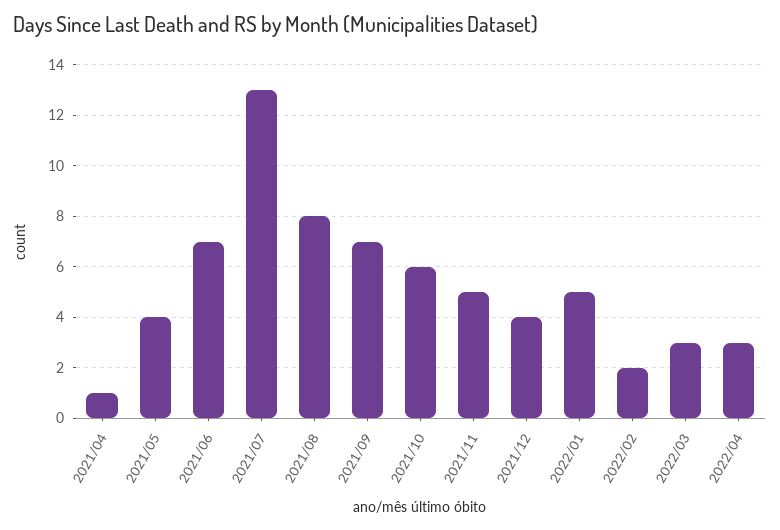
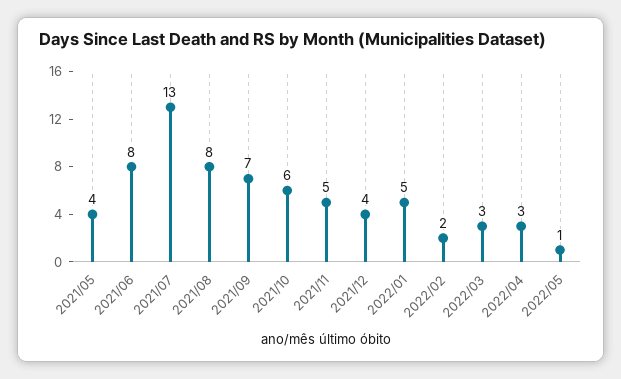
2021/04: 1 -> none
2021/06: 7 -> 8
2022/05: none -> 1

